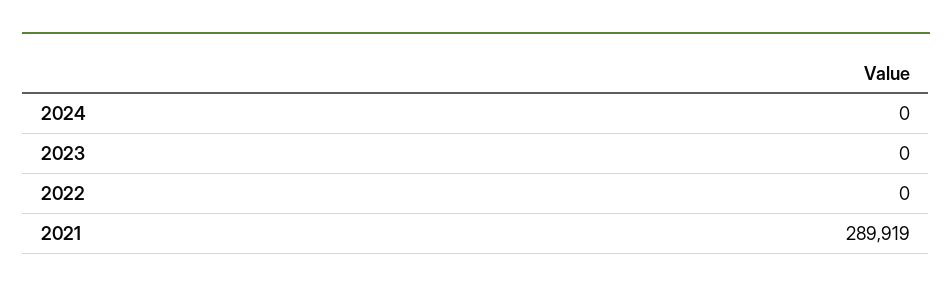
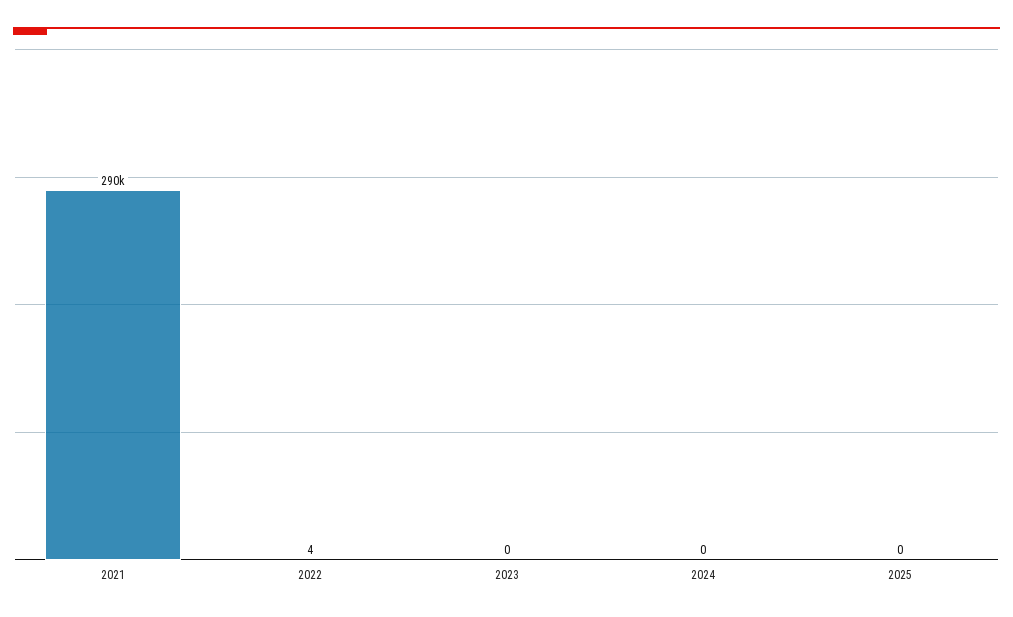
2022: 0 -> 4
2025: none -> 0

